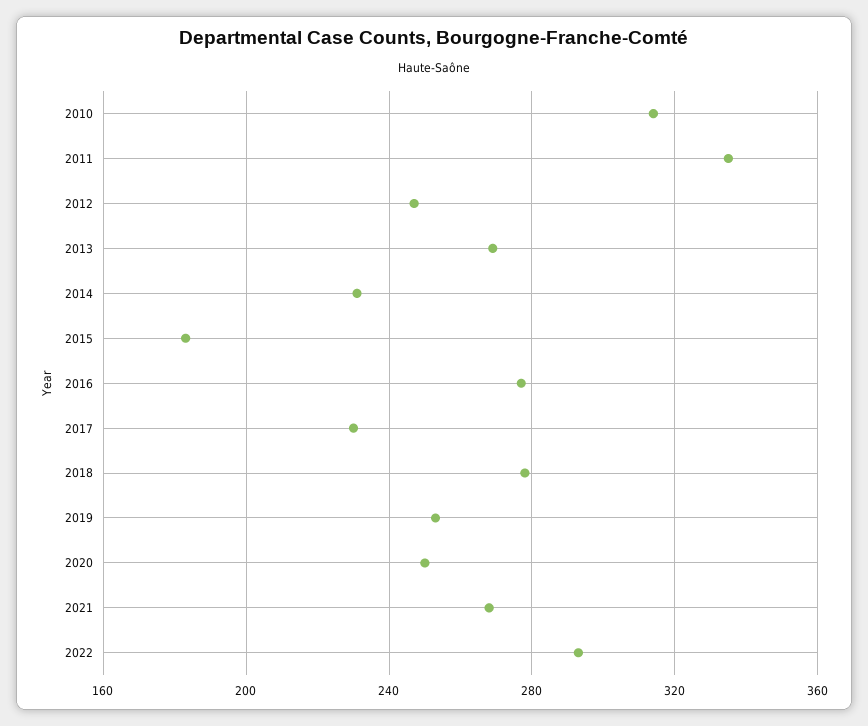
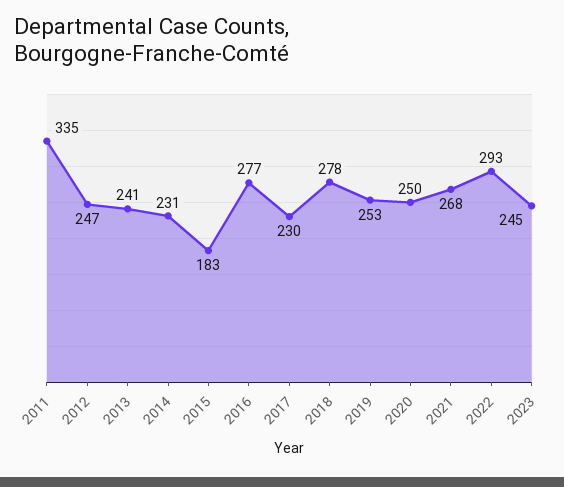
2010: 315 -> none
2013: 270 -> 241
2023: none -> 245

